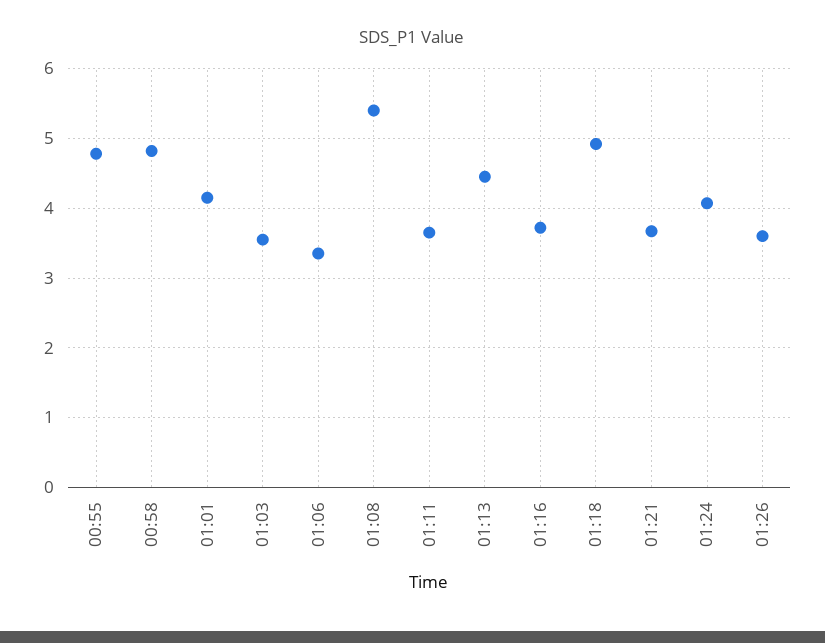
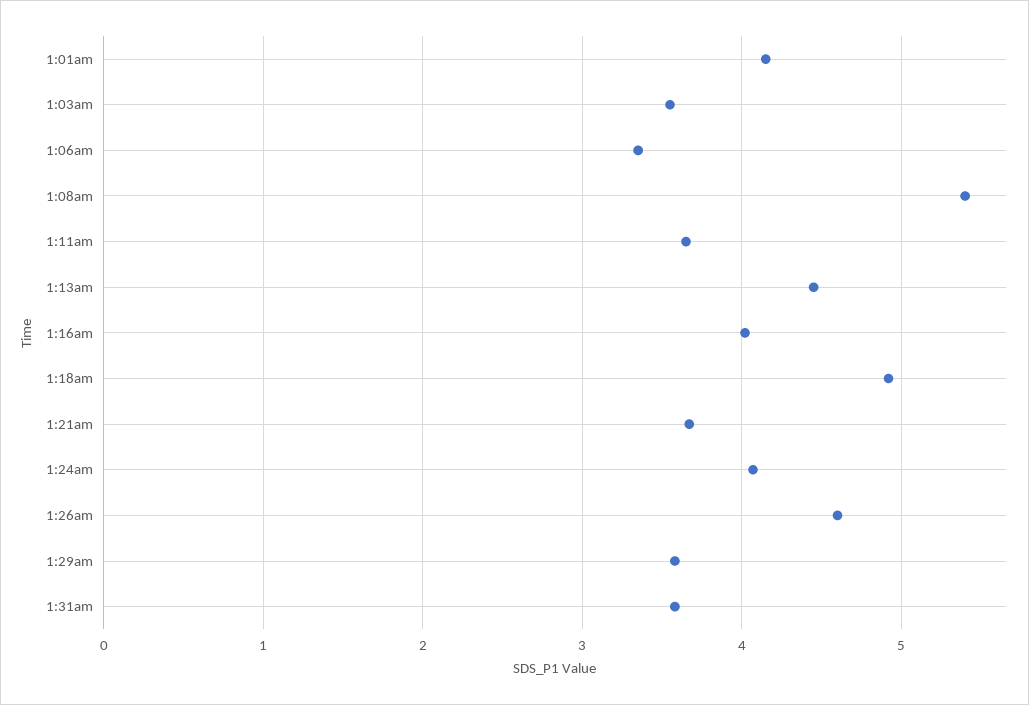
00:55: 4.8 -> none
00:58: 4.8 -> none
01:16: 3.7 -> 4
01:26: 3.6 -> 4.6
1:29am: none -> 3.6
1:31am: none -> 3.6

